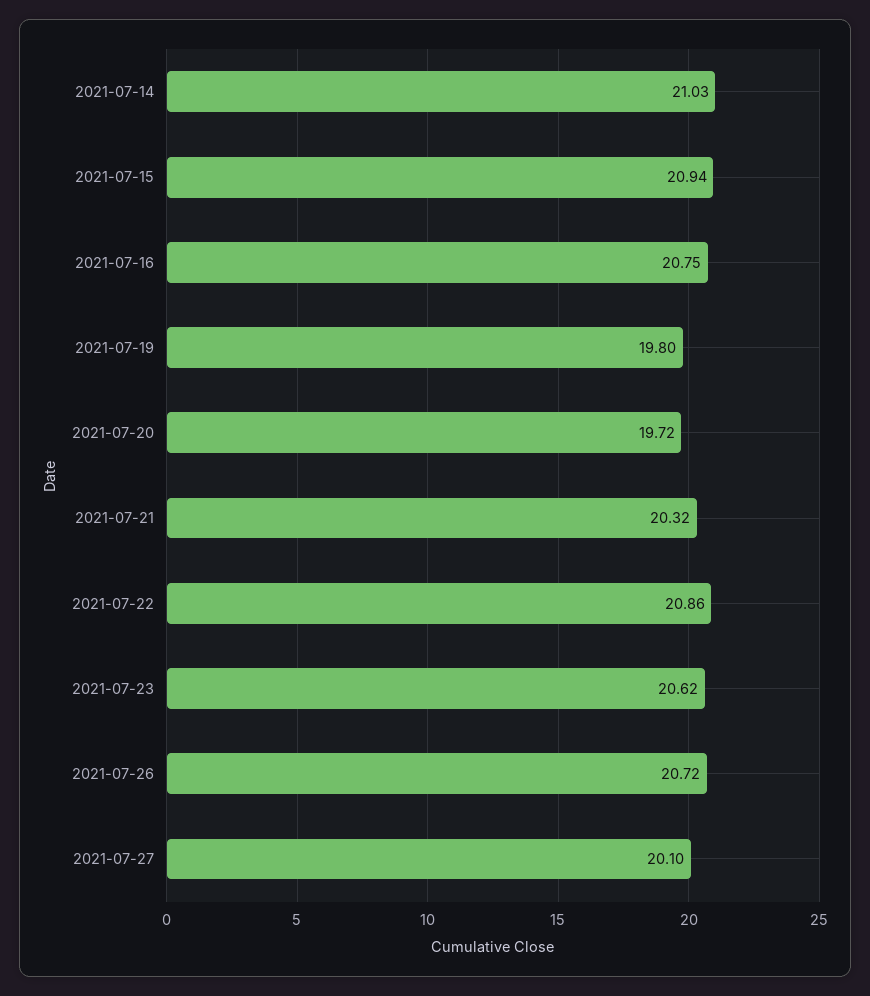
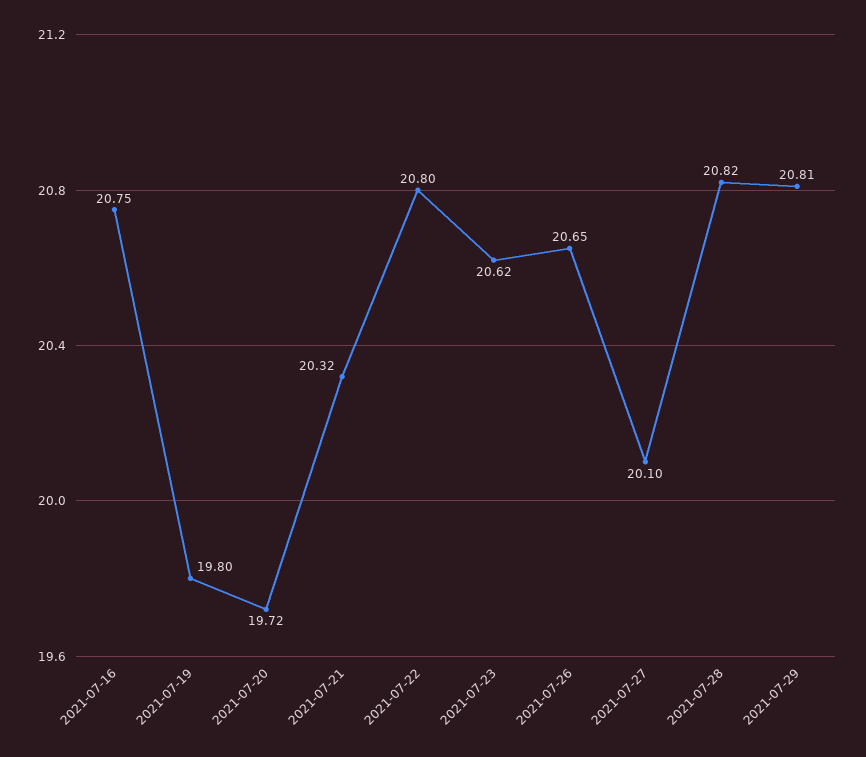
2021-07-14: 21.03 -> none
2021-07-15: 20.94 -> none
2021-07-22: 20.86 -> 20.8
2021-07-26: 20.72 -> 20.65
2021-07-28: none -> 20.82
2021-07-29: none -> 20.81

